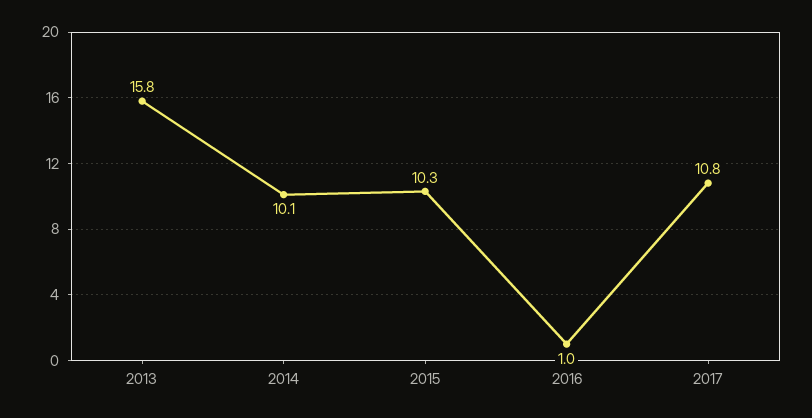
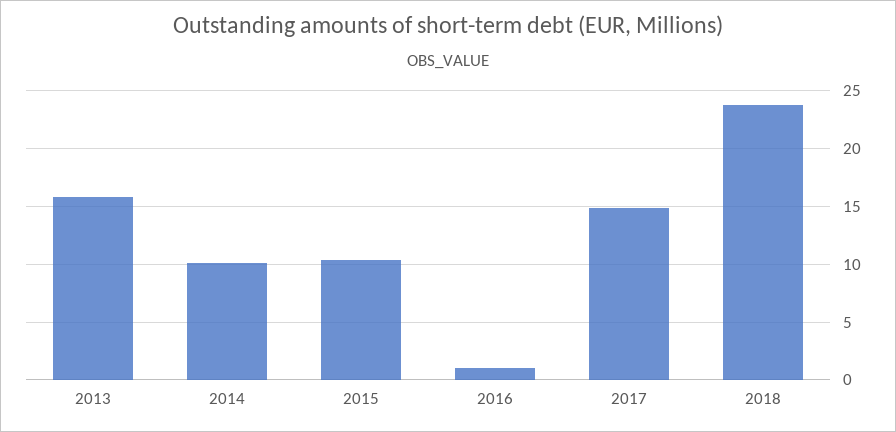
2017: 10.8 -> 15
2018: none -> 24

